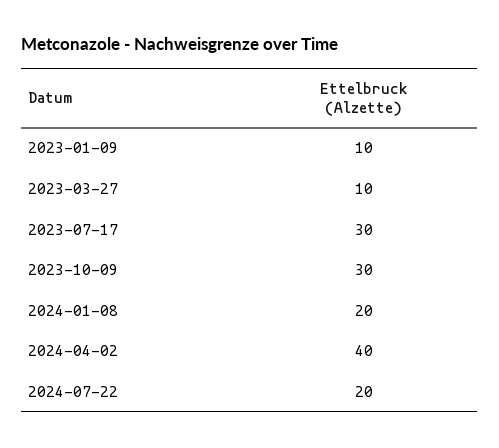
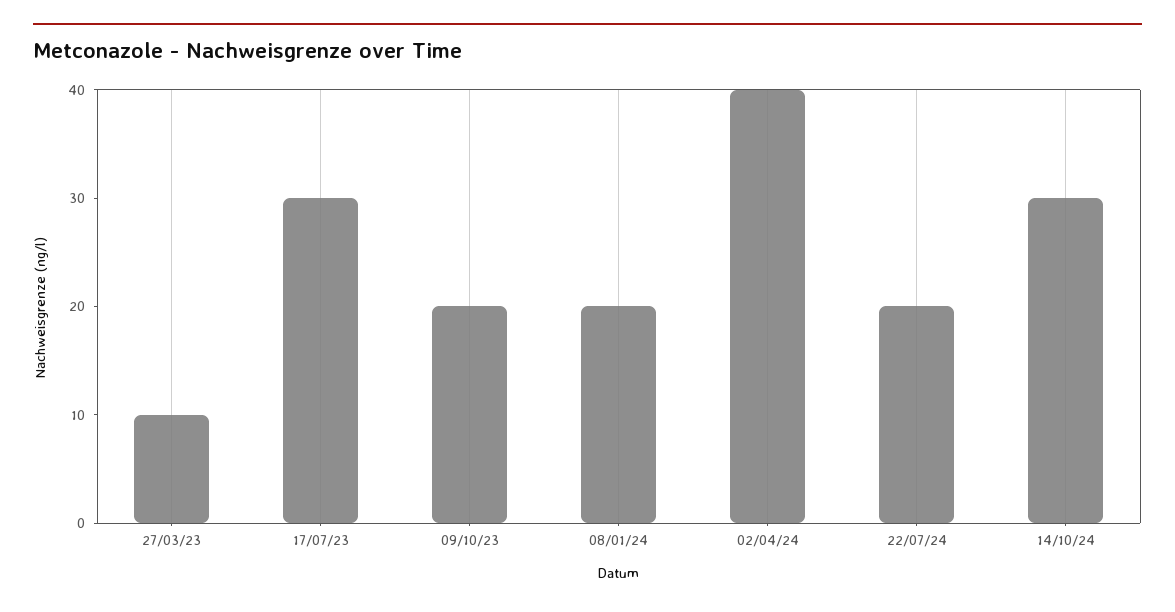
2023-01-09: 10 -> none
2023-10-09: 30 -> 20
14/10/24: none -> 30

